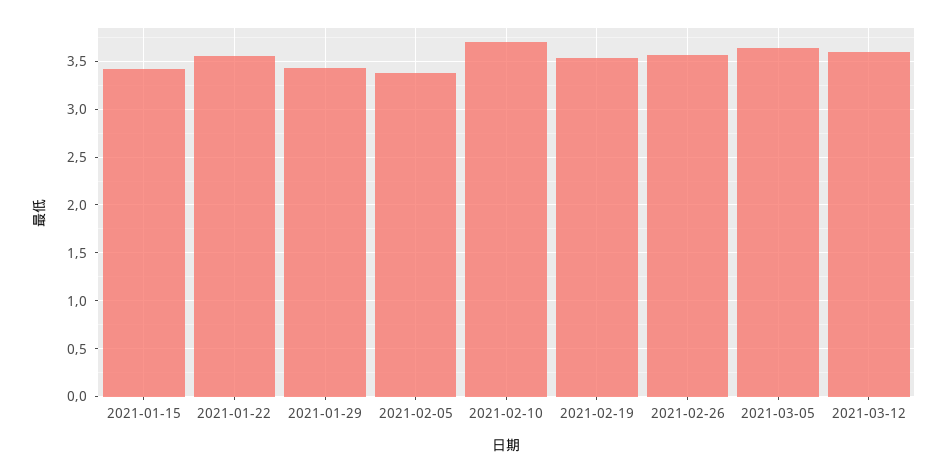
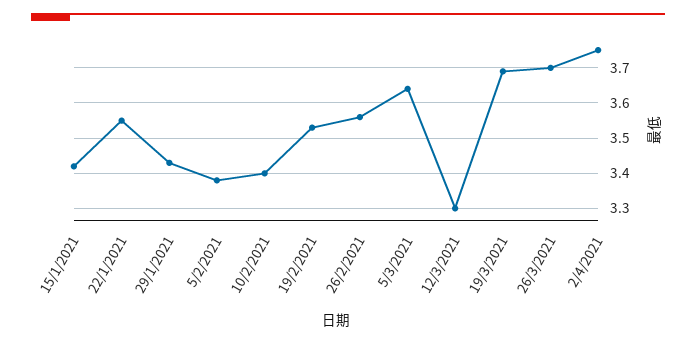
2021-02-10: 3.7 -> 3.4
2021-03-12: 3.6 -> 3.3
19/3/2021: none -> 3.7
26/3/2021: none -> 3.7
2/4/2021: none -> 3.75

